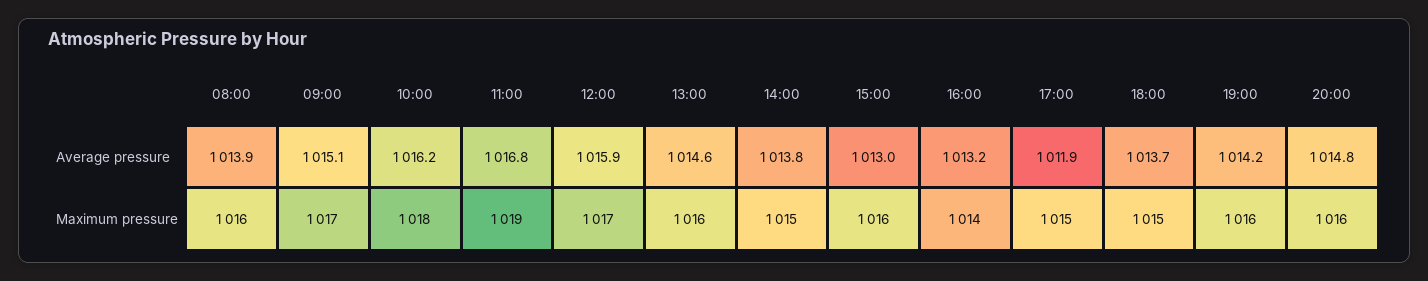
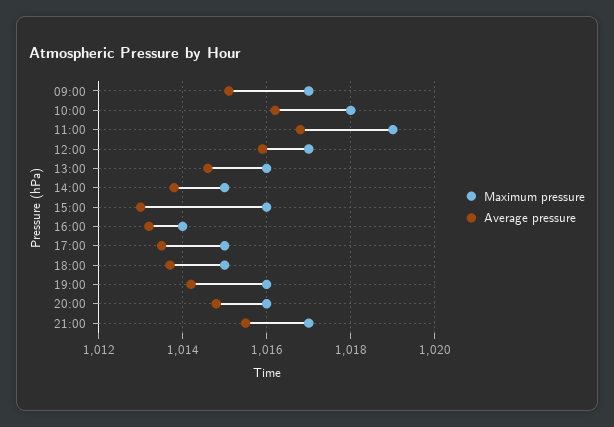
Average pressure, 08:00: 1013.9 -> none
Average pressure, 17:00: 1011.9 -> 1013.5
Maximum pressure, 08:00: 1016 -> none
Maximum pressure, 21:00: none -> 1017
Average pressure, 21:00: none -> 1015.5

